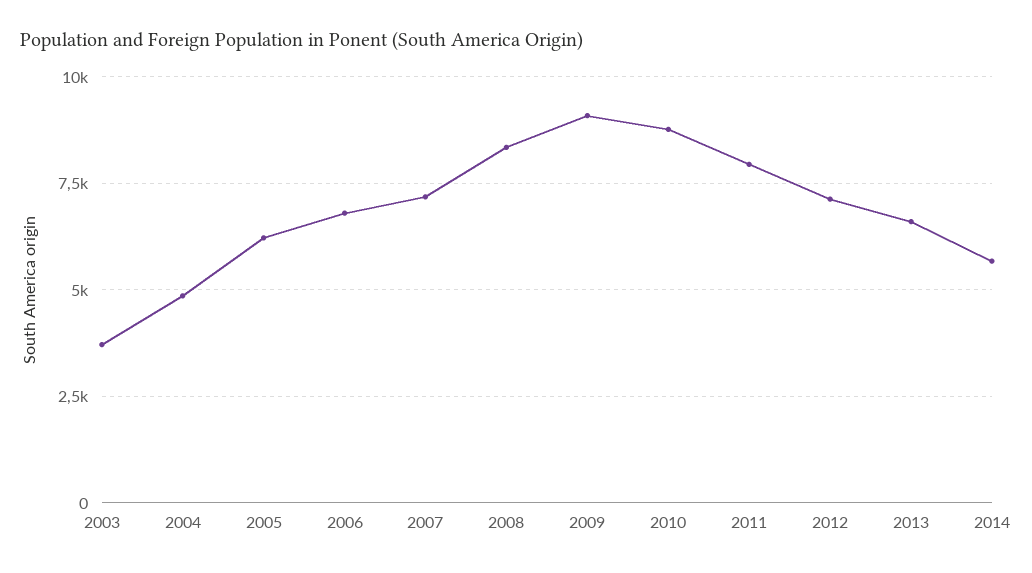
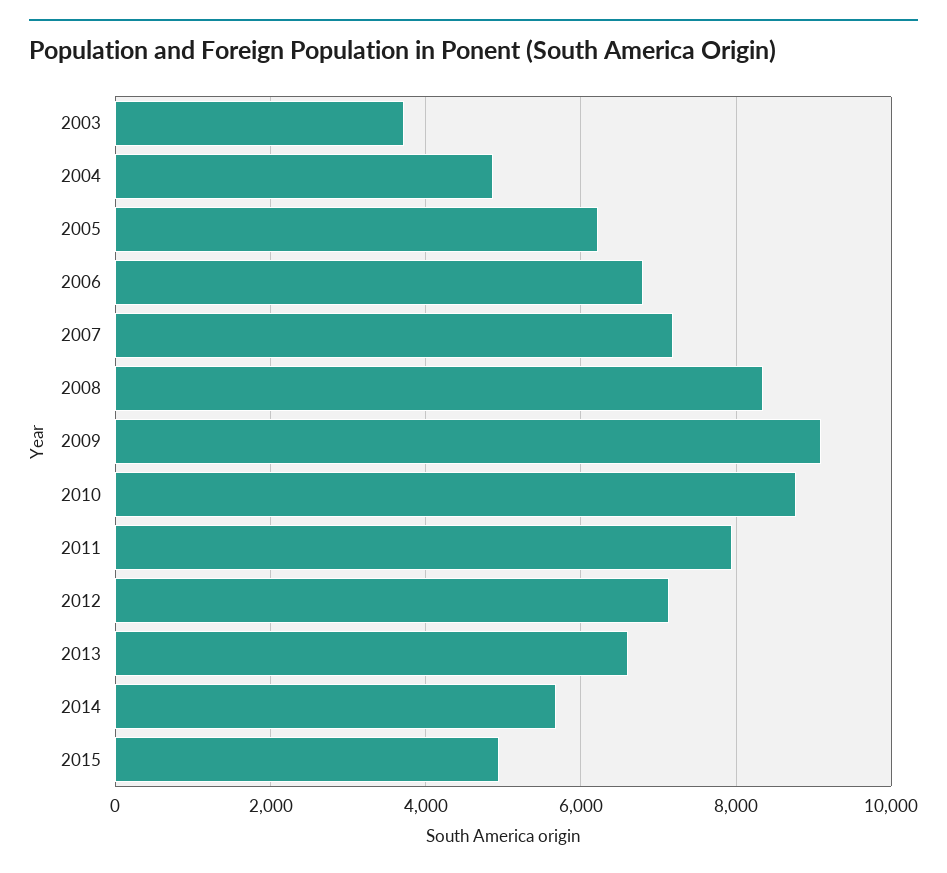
2015: none -> 5000

